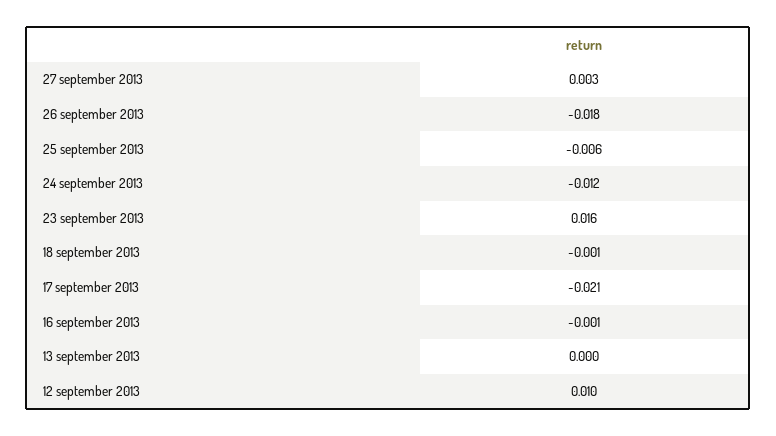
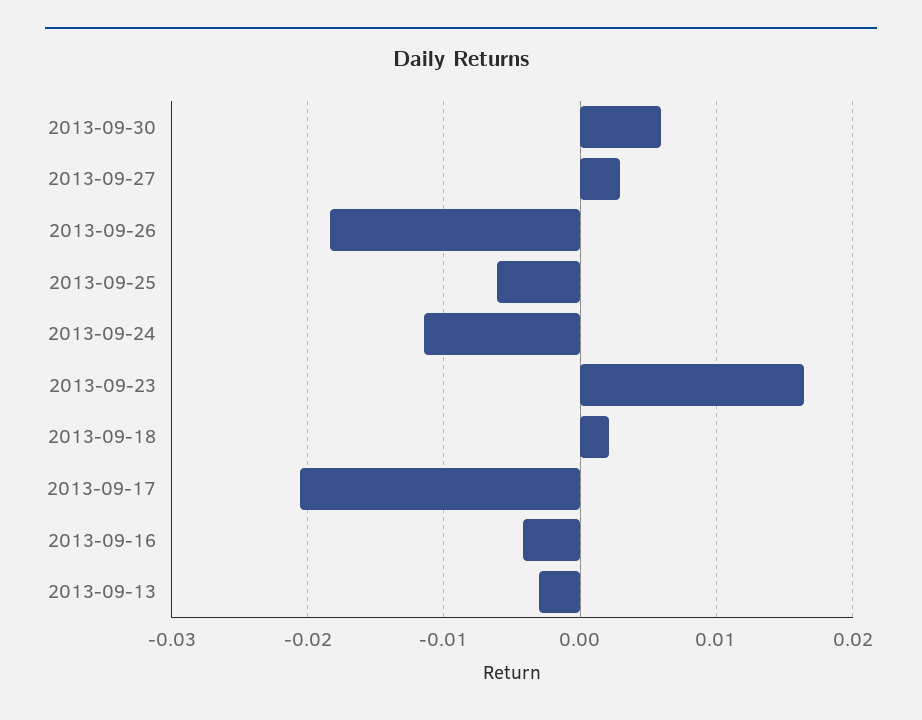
18 september 2013: -0.001 -> 0.002
16 september 2013: -0.001 -> -0.004
13 september 2013: 0 -> -0.003
12 september 2013: 0.01 -> none
2013-09-30: none -> 0.006

